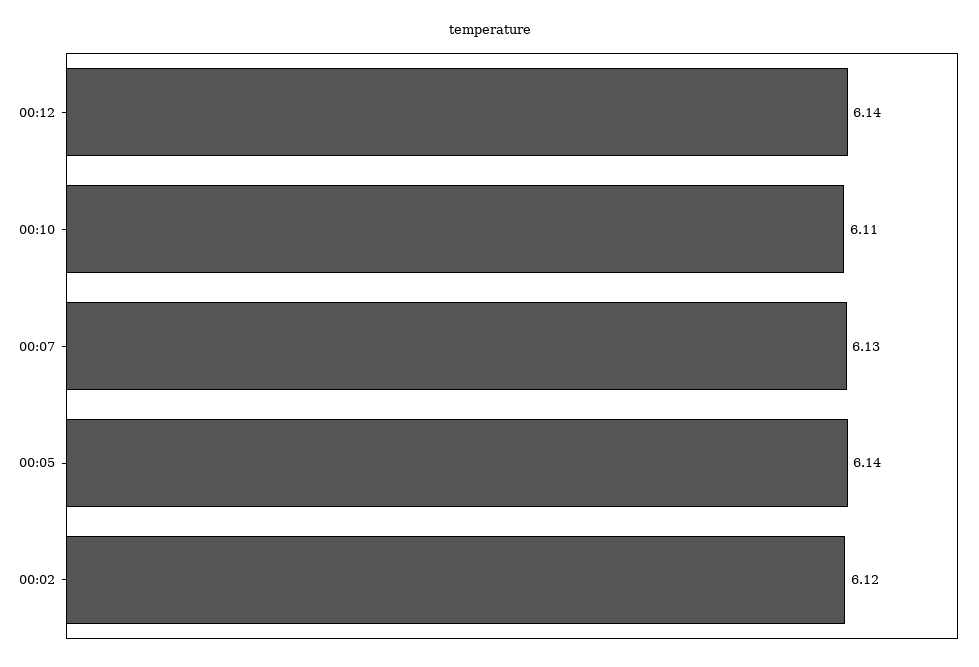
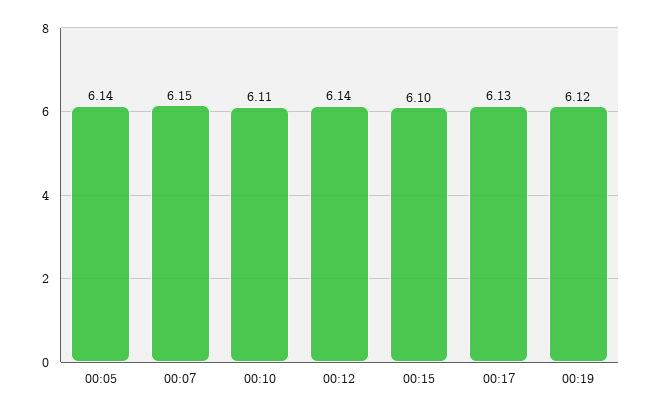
00:07: 6.13 -> 6.15
00:02: 6.12 -> none
00:15: none -> 6.1
00:17: none -> 6.13
00:19: none -> 6.12

